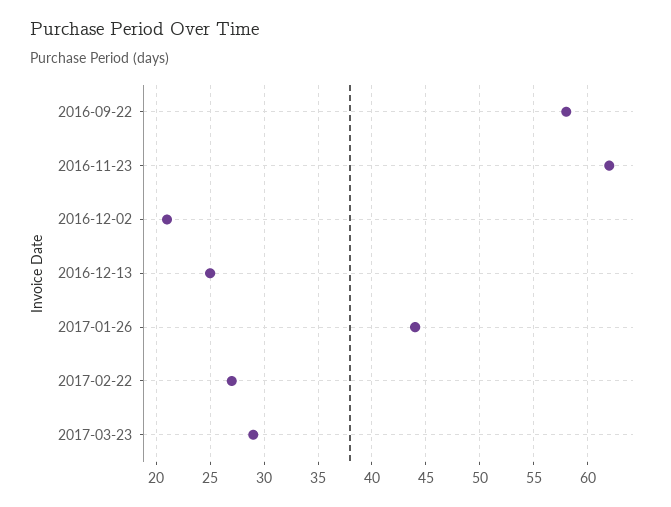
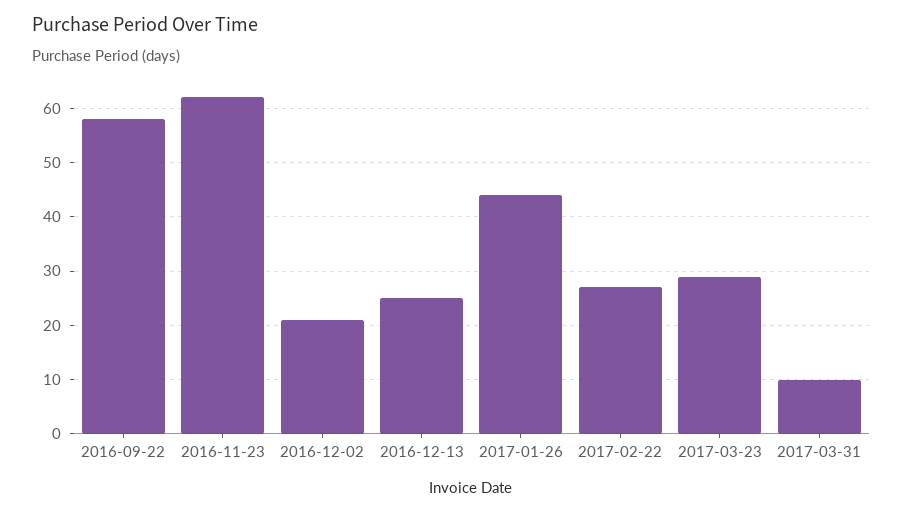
2017-03-31: none -> 10

